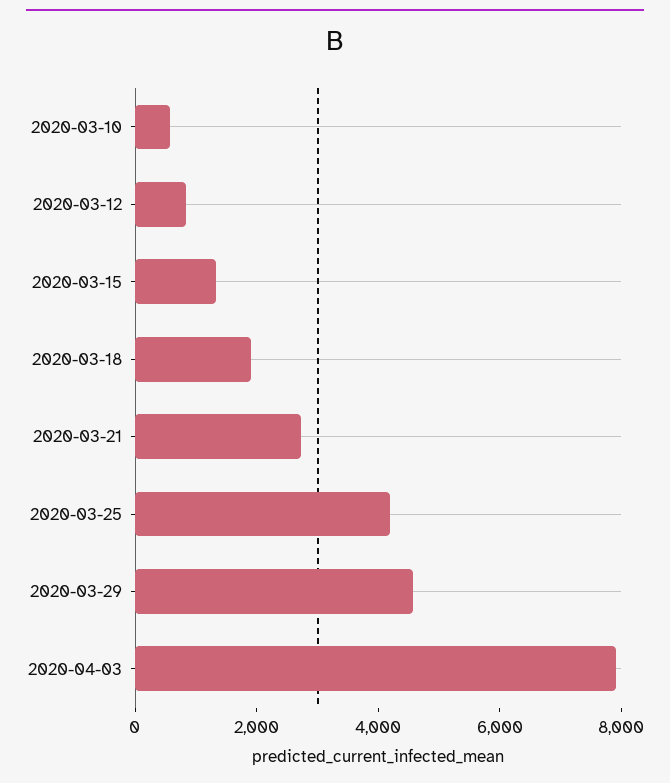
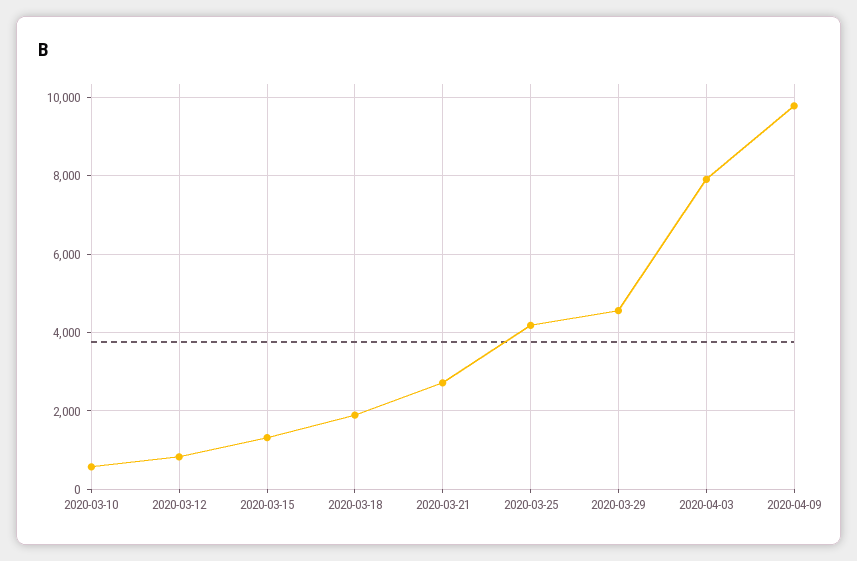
2020-04-09: none -> 9800

